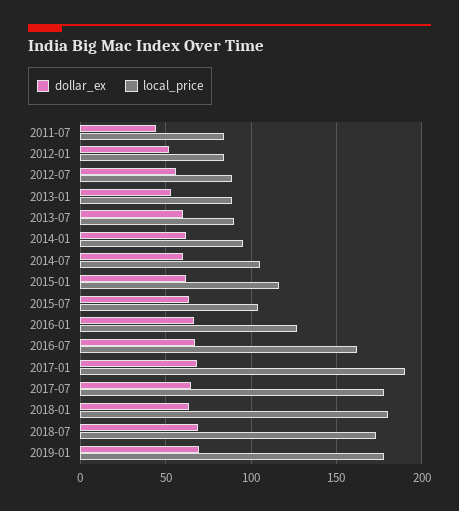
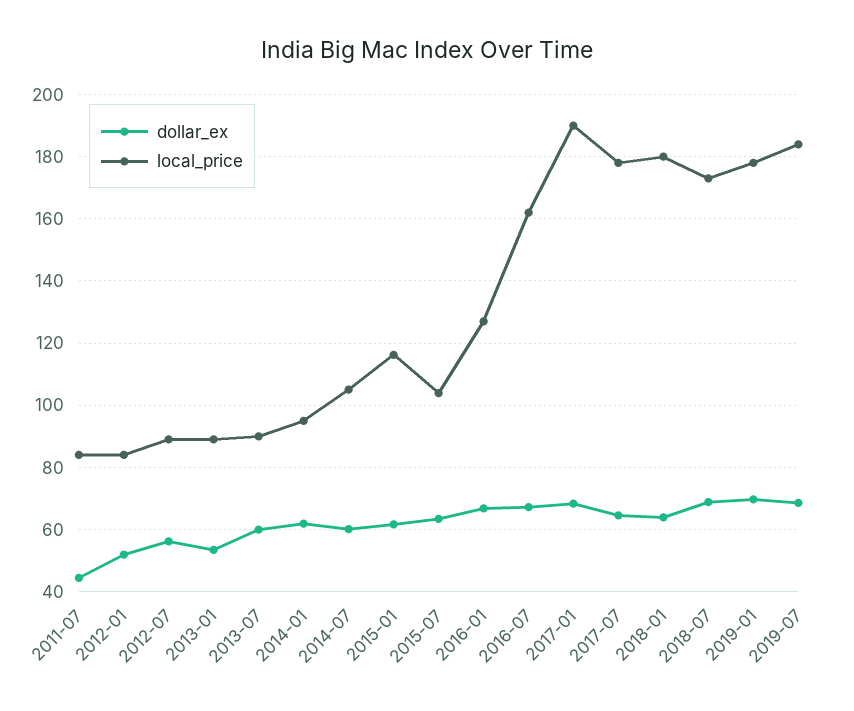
dollar_ex, 2019-07: none -> 68
local_price, 2019-07: none -> 184

